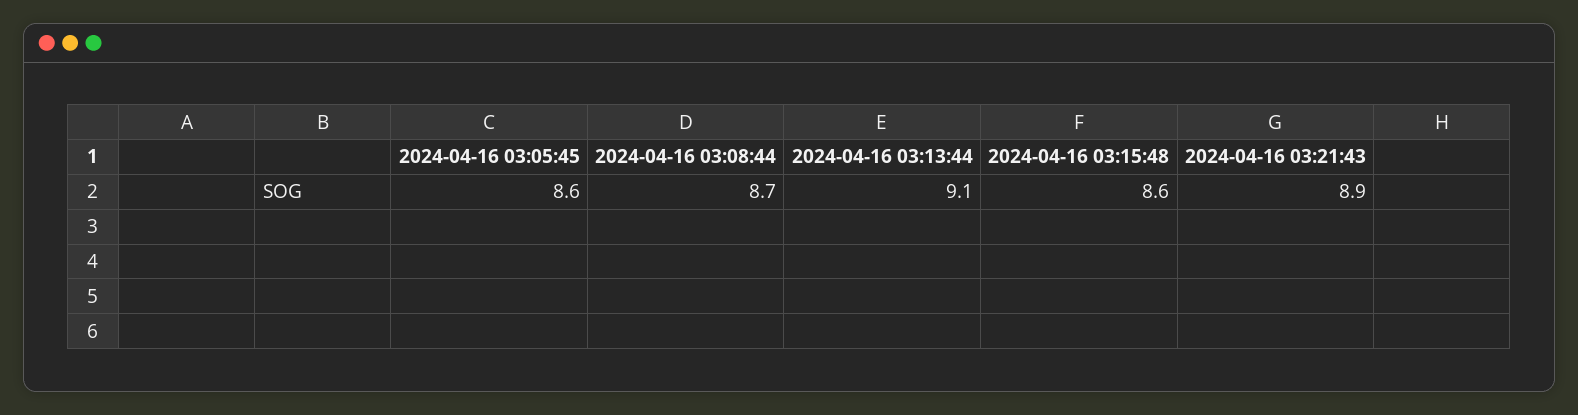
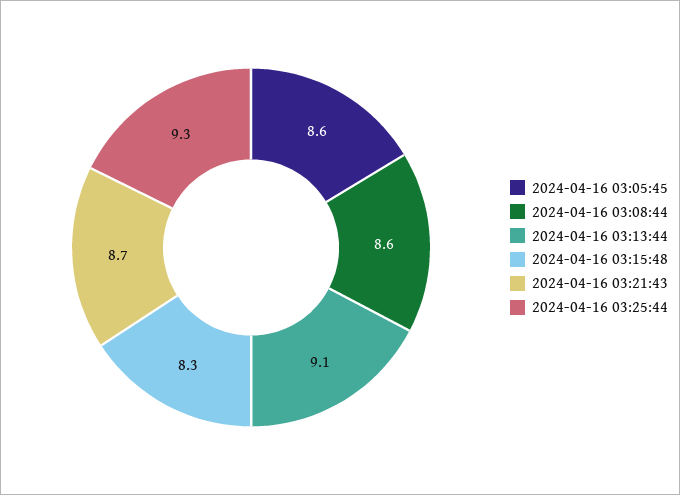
2024-04-16 03:08:44: 8.7 -> 8.6
2024-04-16 03:15:48: 8.6 -> 8.3
2024-04-16 03:21:43: 8.9 -> 8.7
2024-04-16 03:25:44: none -> 9.3

